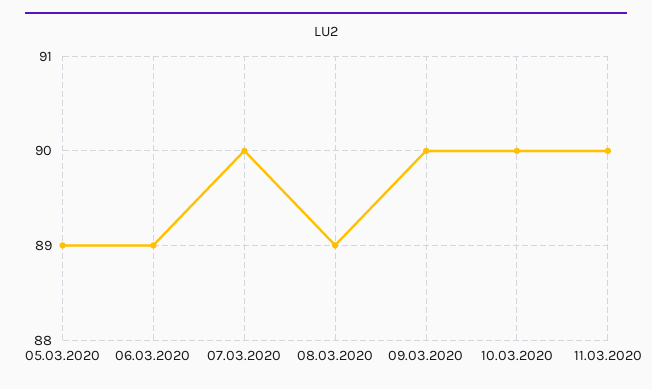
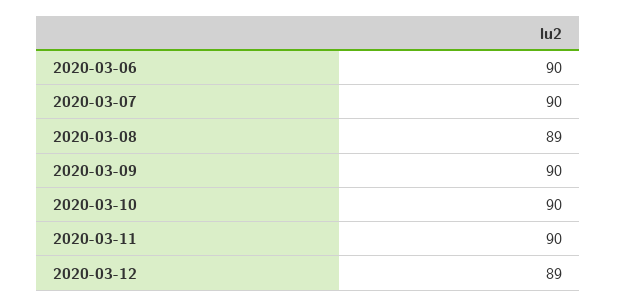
05.03.2020: 89 -> none
06.03.2020: 89 -> 90
2020-03-12: none -> 89

